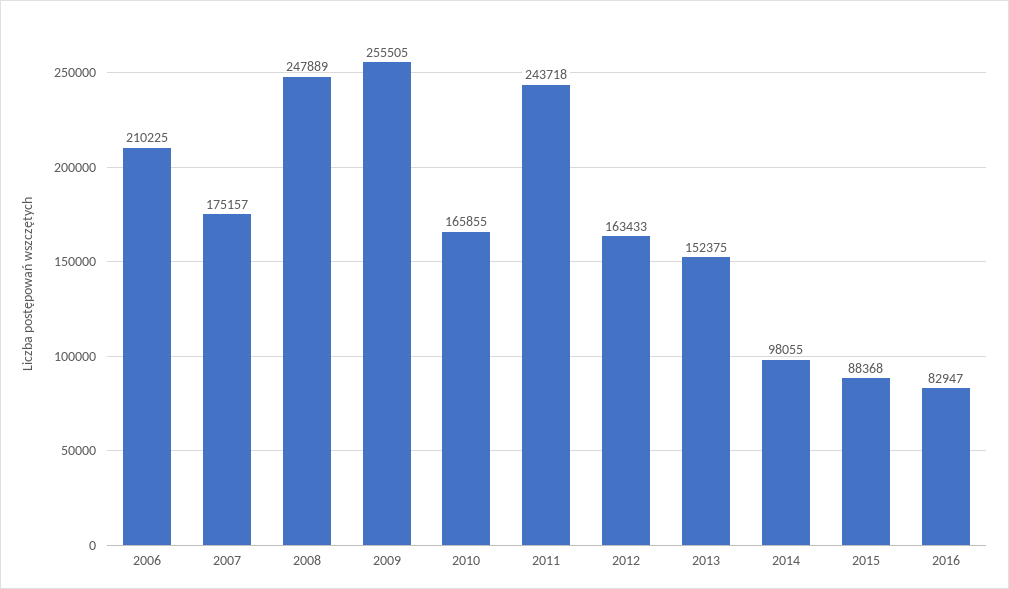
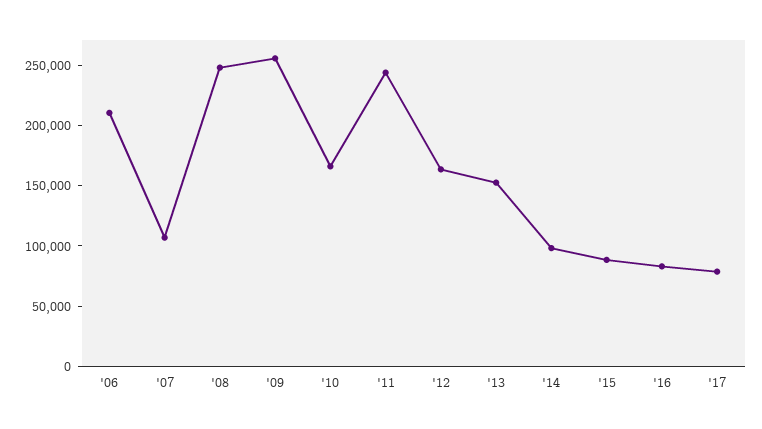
2007: 175157 -> 110000
'17: none -> 80000

